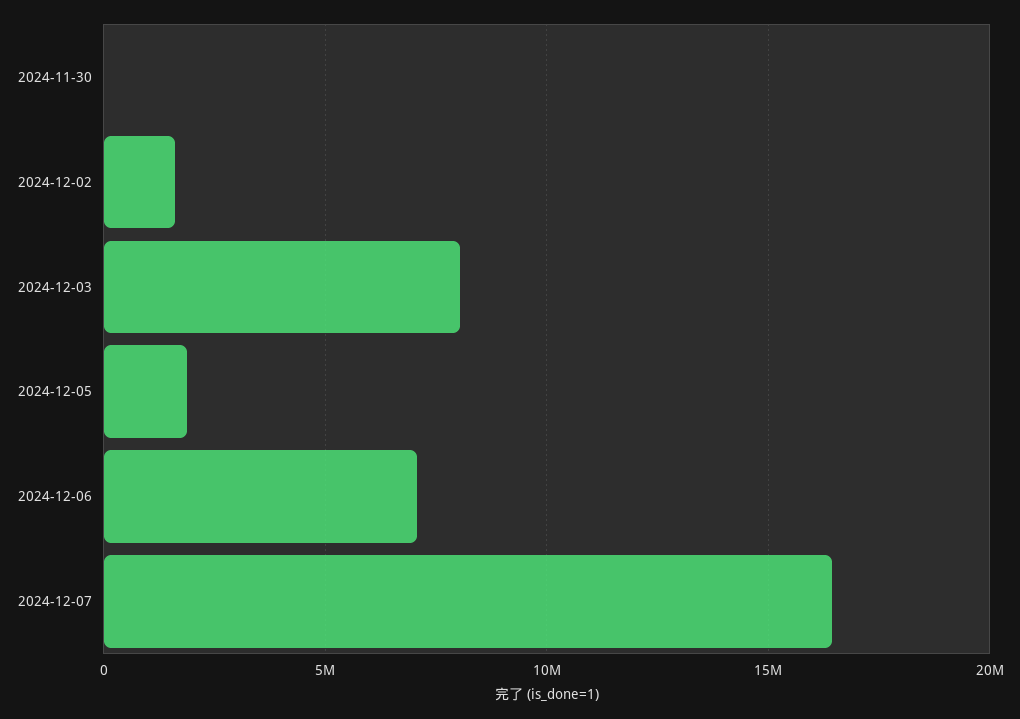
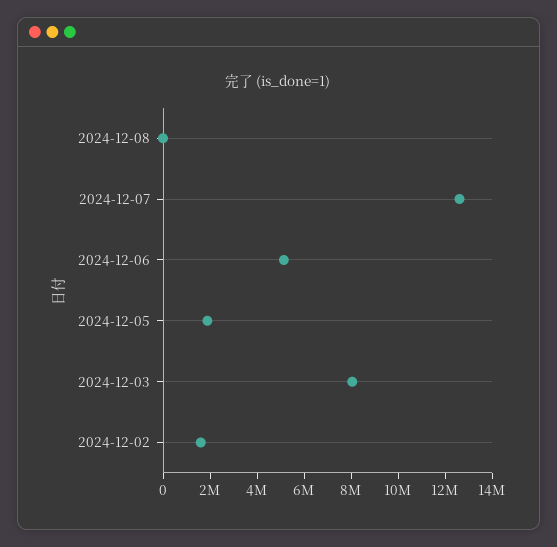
2024-11-30: 0 -> none
2024-12-06: 7000000 -> 5000000
2024-12-07: 16500000 -> 12500000
2024-12-08: none -> 0

